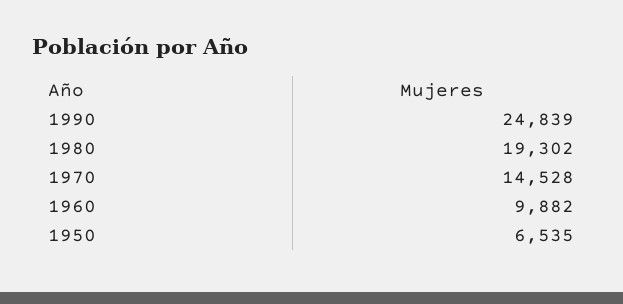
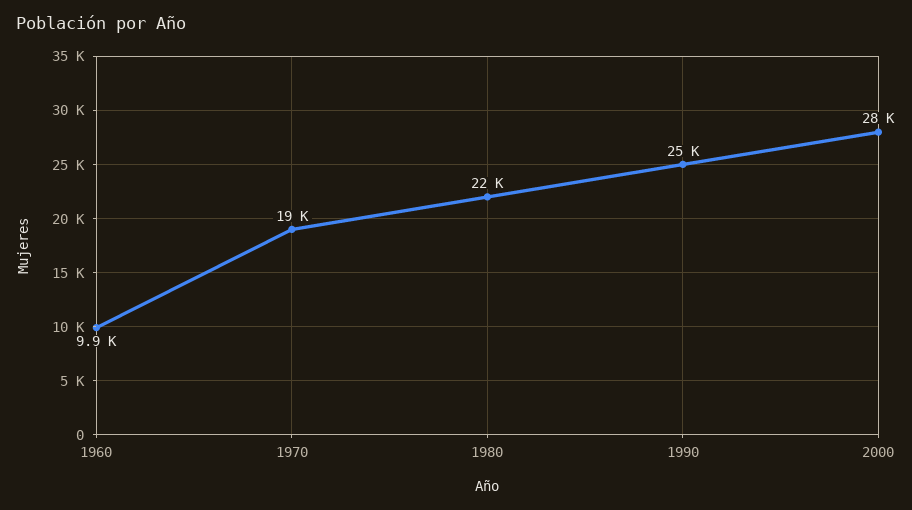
1980: 19302 -> 22000
1970: 14528 -> 19000
1950: 6535 -> none
2000: none -> 28000

